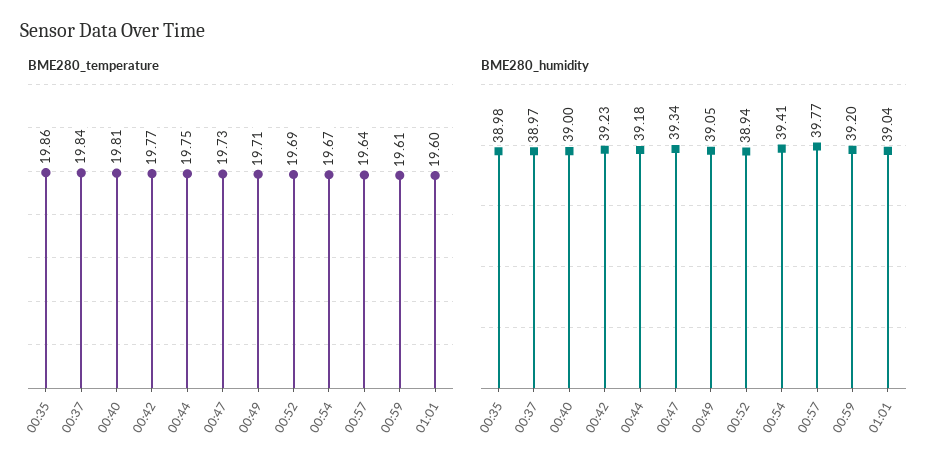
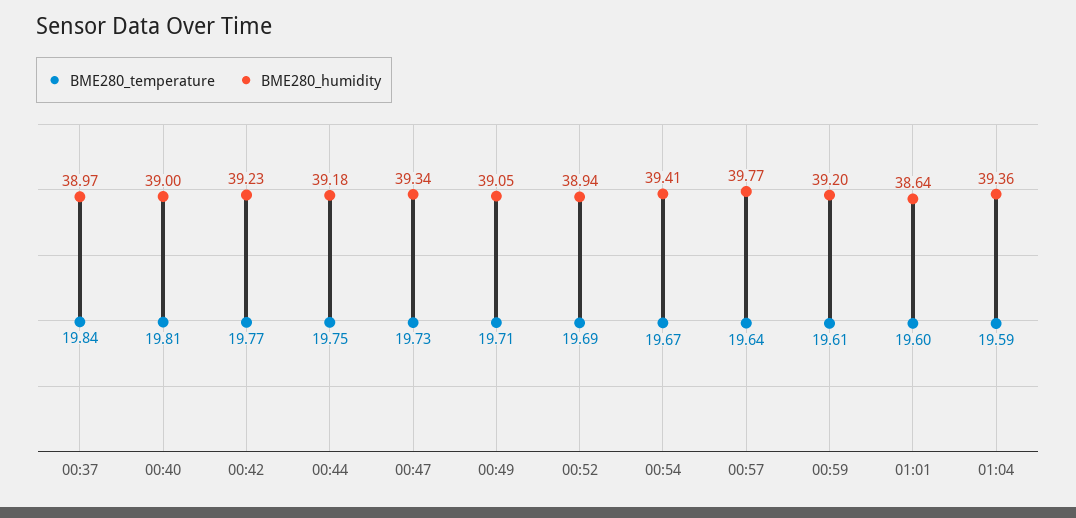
BME280_temperature, 00:35: 19.86 -> none
BME280_humidity, 00:35: 38.98 -> none
BME280_humidity, 01:01: 39.04 -> 38.64
BME280_temperature, 01:04: none -> 19.59
BME280_humidity, 01:04: none -> 39.36

